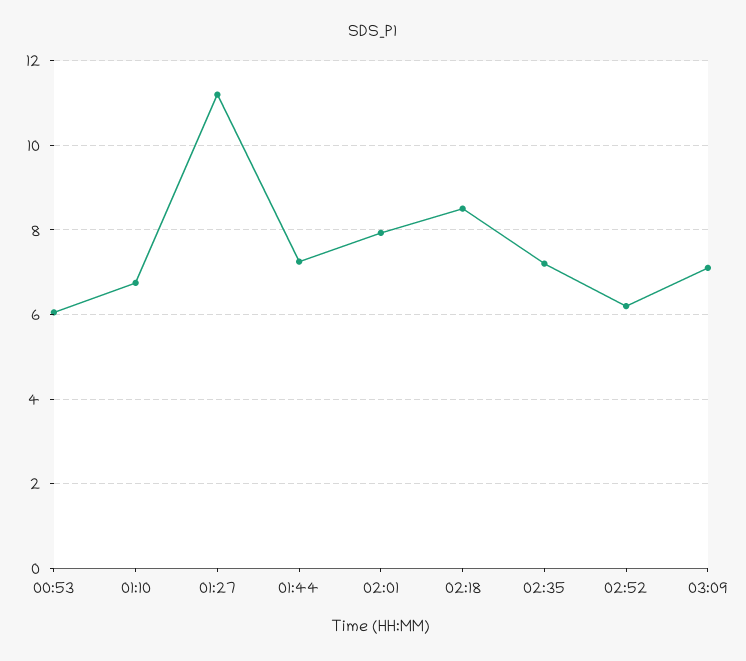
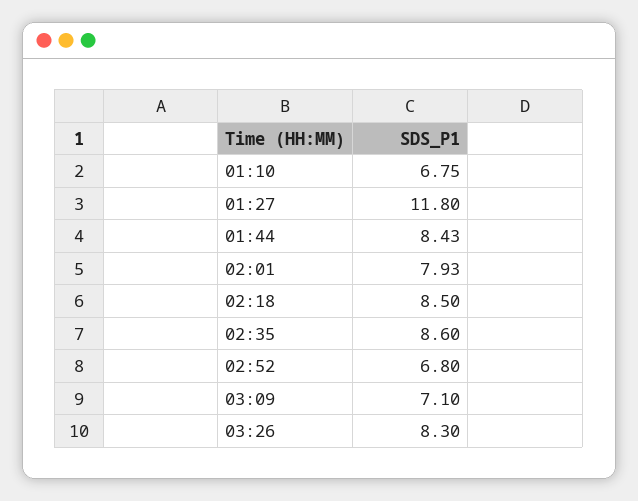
00:53: 6 -> none
01:27: 11.2 -> 11.8
01:44: 7.2 -> 8.43
02:35: 7.2 -> 8.6
02:52: 6.2 -> 6.8
03:26: none -> 8.3

